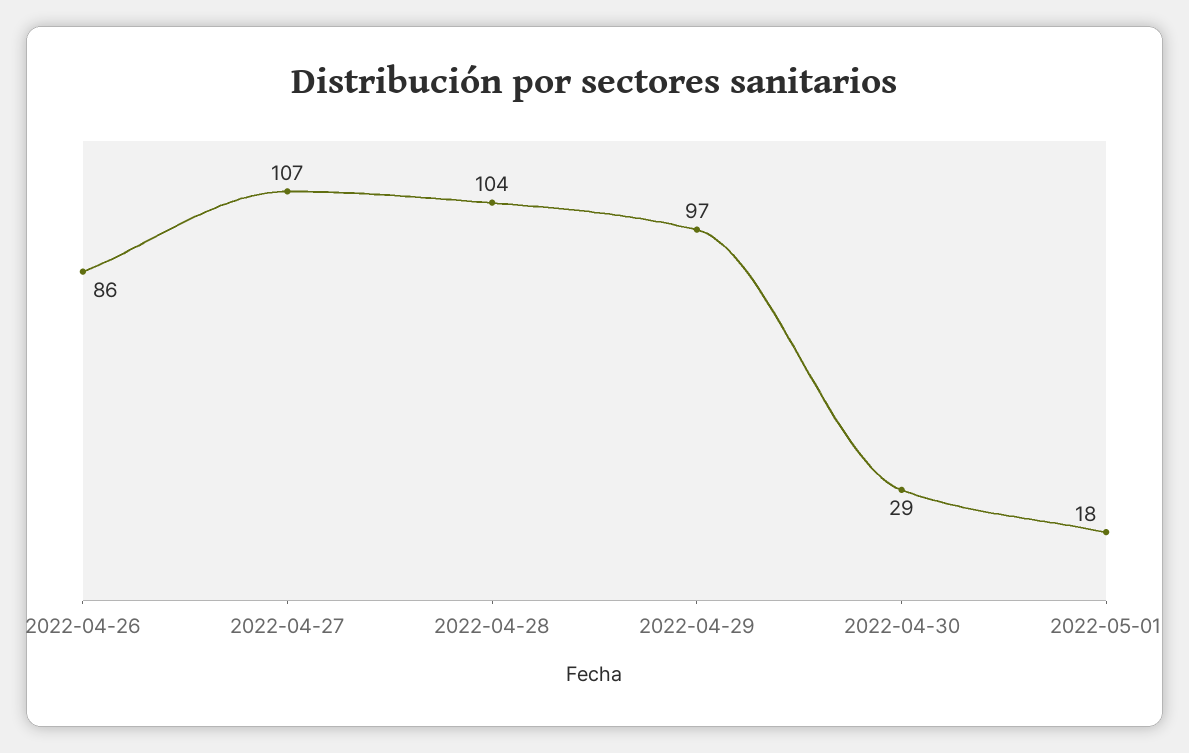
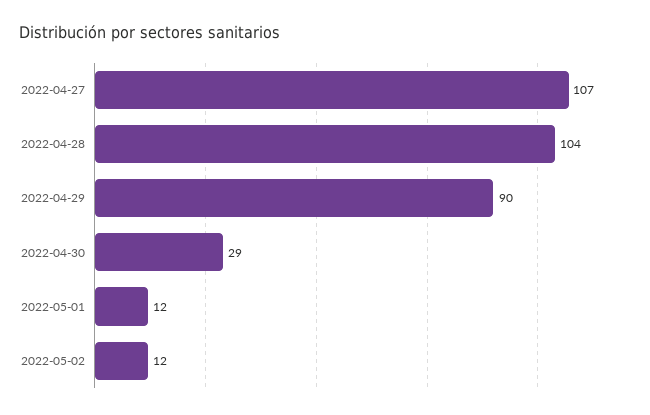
2022-04-26: 86 -> none
2022-04-29: 97 -> 90
2022-05-01: 18 -> 12
2022-05-02: none -> 12

